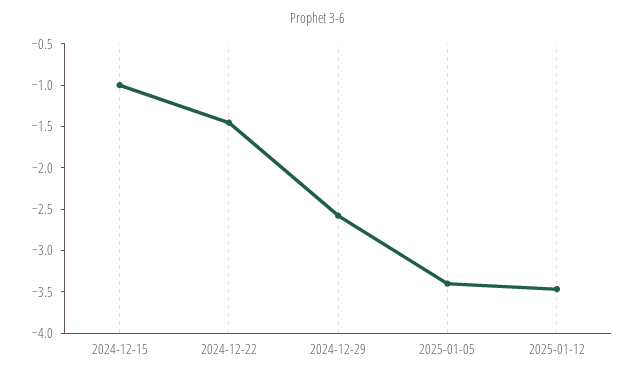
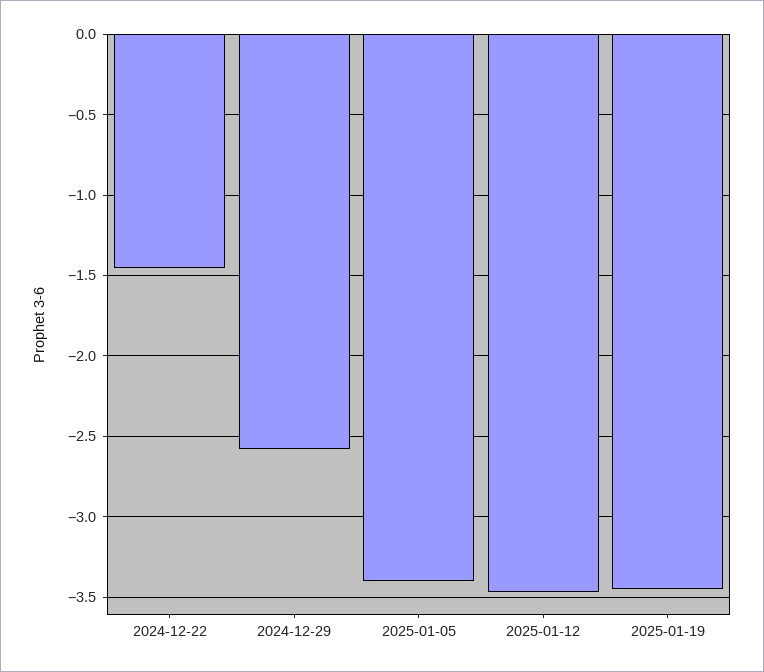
2024-12-15: -1 -> none
2025-01-19: none -> -3.45

